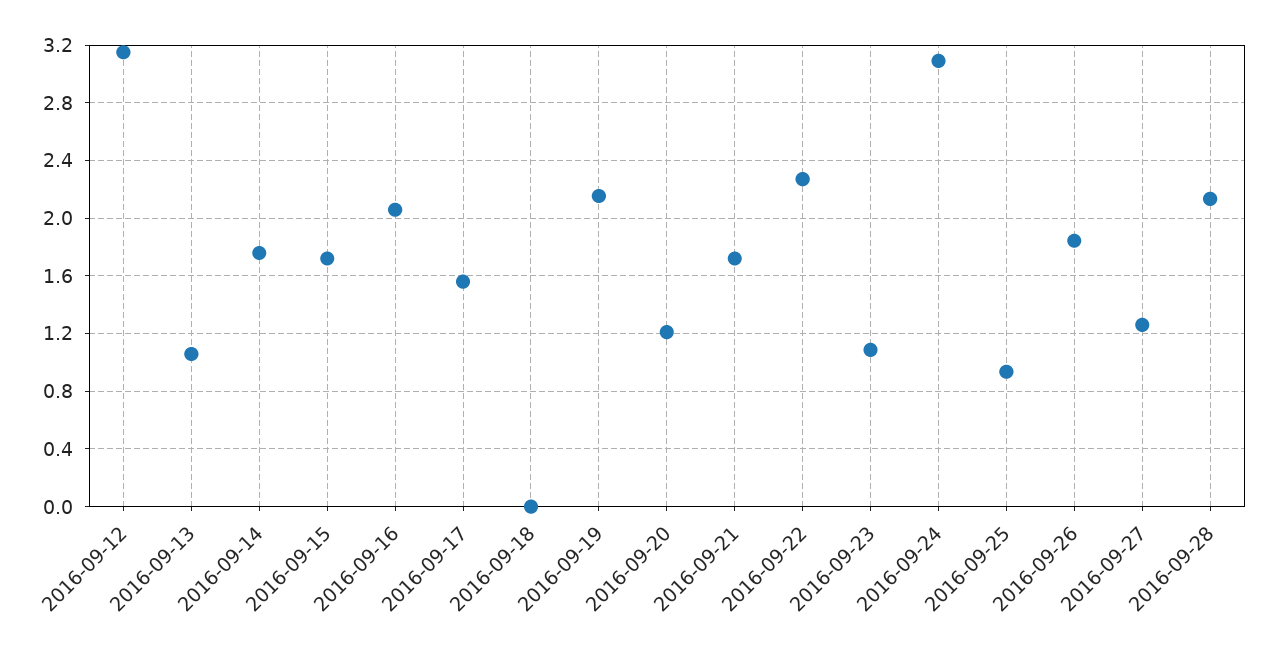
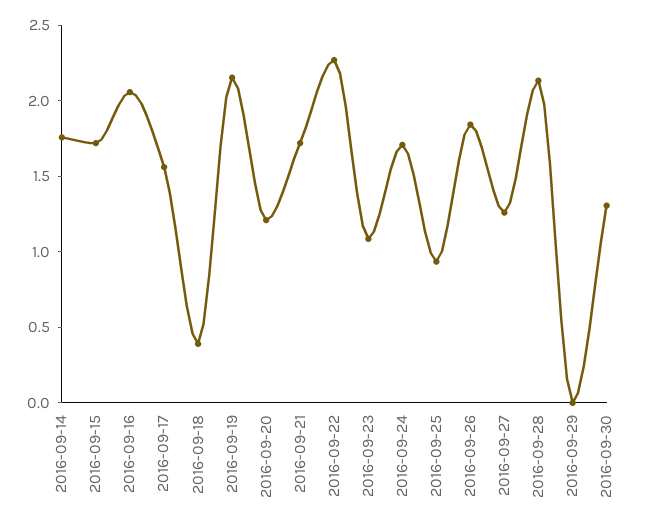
2016-09-12: 3.15 -> none
2016-09-13: 1.05 -> none
2016-09-18: 0 -> 0.4
2016-09-24: 3.1 -> 1.7
2016-09-29: none -> 0
2016-09-30: none -> 1.3

